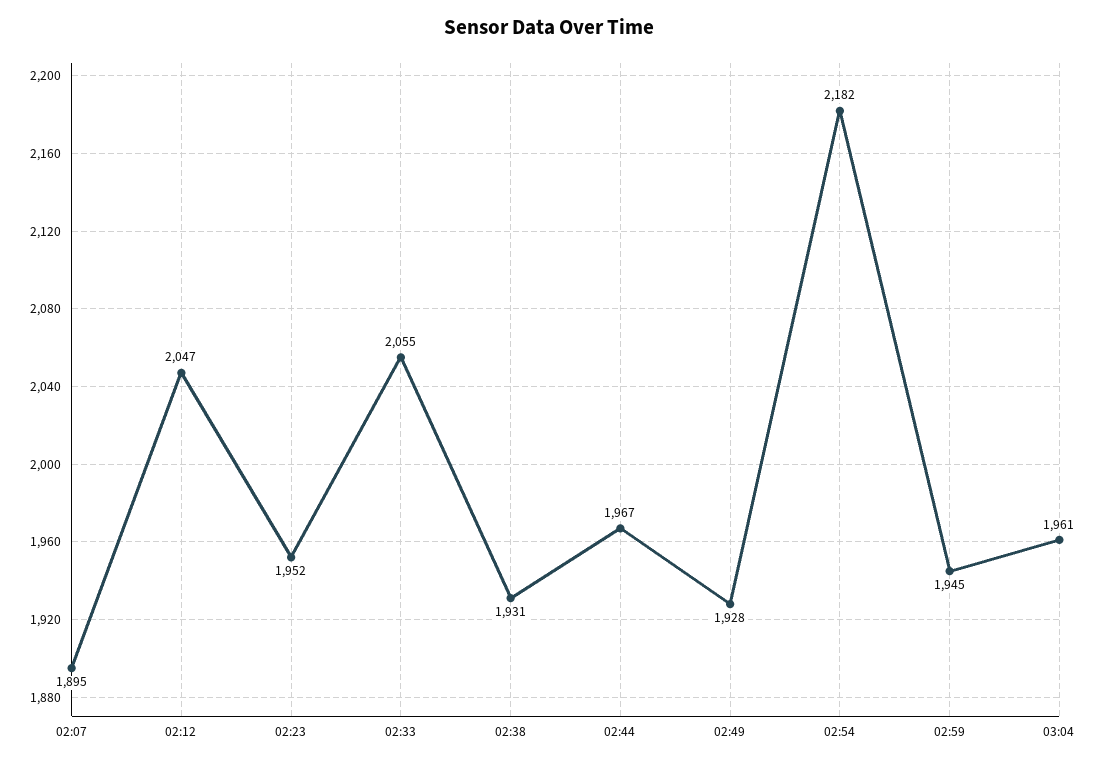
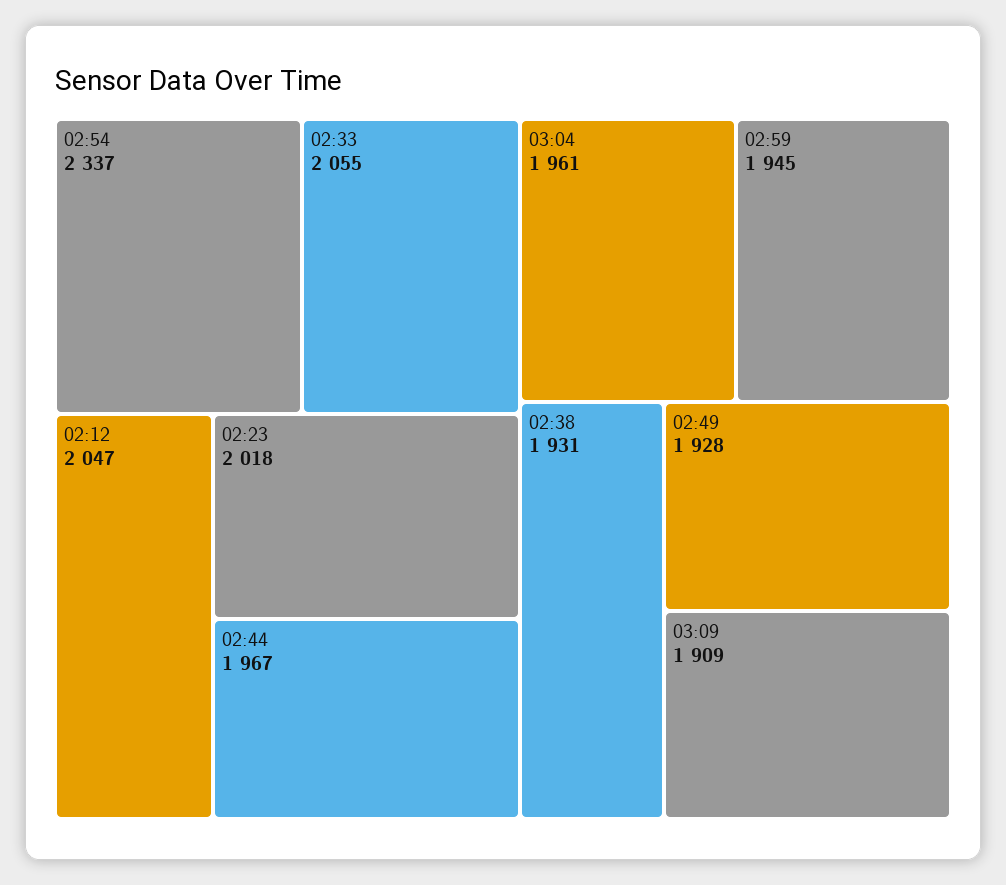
02:07: 1895 -> none
02:23: 1952 -> 2018
02:54: 2182 -> 2337
03:09: none -> 1909

